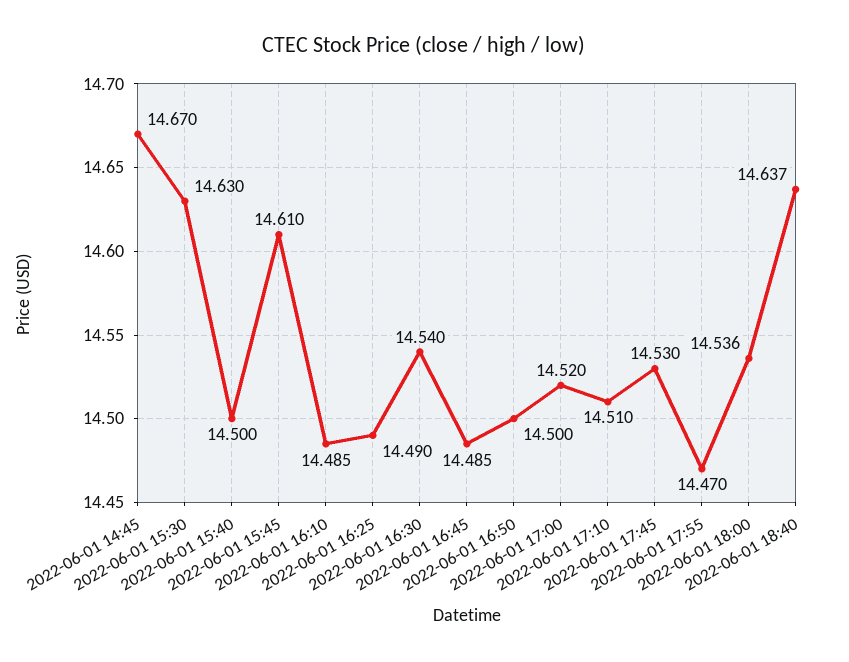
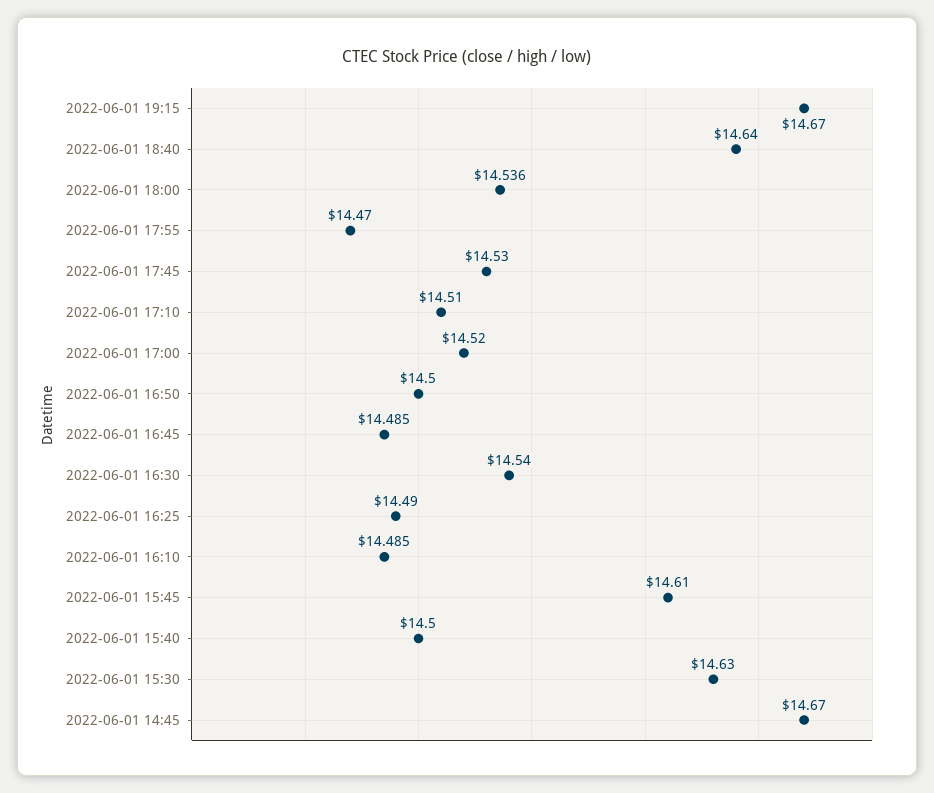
2022-06-01 18:40: 14.637 -> 14.64
2022-06-01 19:15: none -> 14.67

